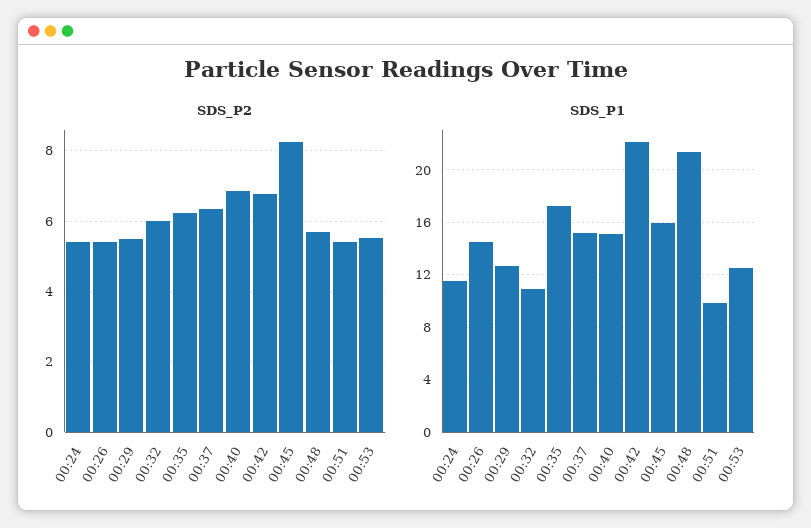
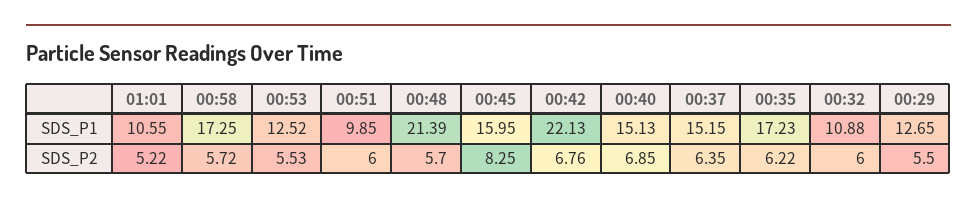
SDS_P2, 00:24: 5.4 -> none
SDS_P2, 00:26: 5.4 -> none
SDS_P2, 00:51: 5.4 -> 6
SDS_P1, 00:24: 11.5 -> none
SDS_P1, 00:26: 14.5 -> none
SDS_P1, 01:01: none -> 10.55
SDS_P1, 00:58: none -> 17.25
SDS_P2, 01:01: none -> 5.22
SDS_P2, 00:58: none -> 5.72

